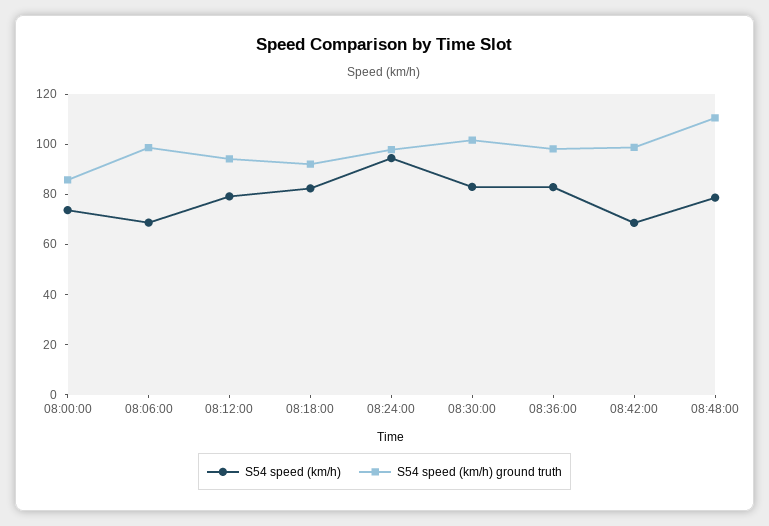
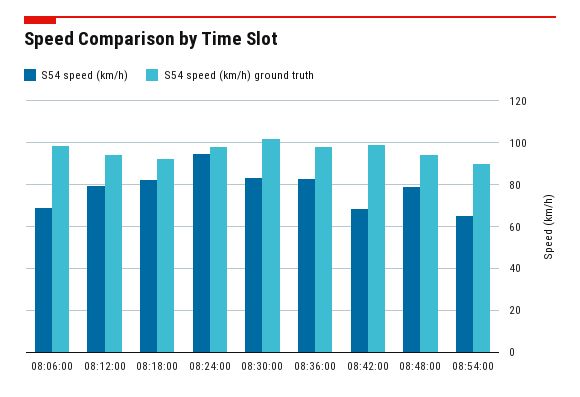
S54 speed (km/h), 08:00:00: 75 -> none
S54 speed (km/h) ground truth, 08:00:00: 85 -> none
S54 speed (km/h) ground truth, 08:48:00: 110 -> 95
S54 speed (km/h), 08:54:00: none -> 65
S54 speed (km/h) ground truth, 08:54:00: none -> 90

